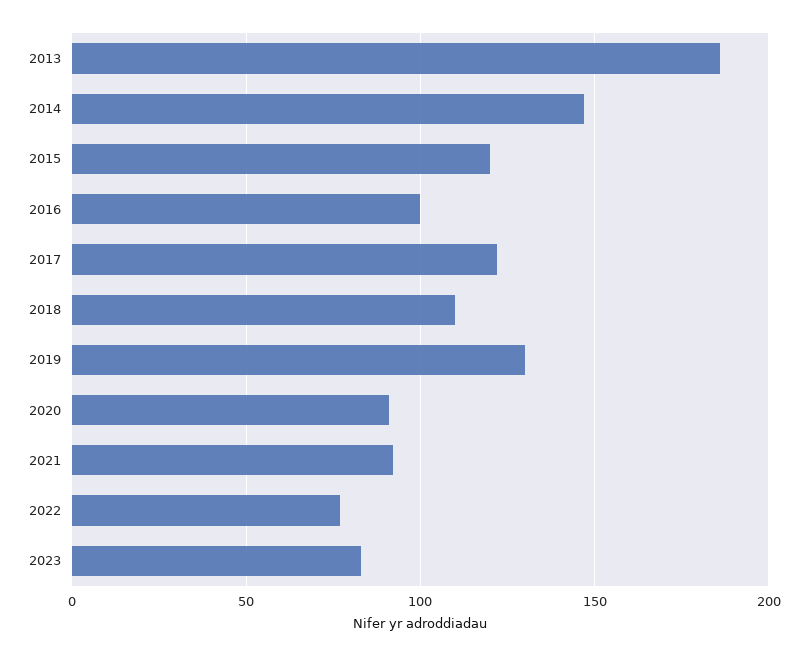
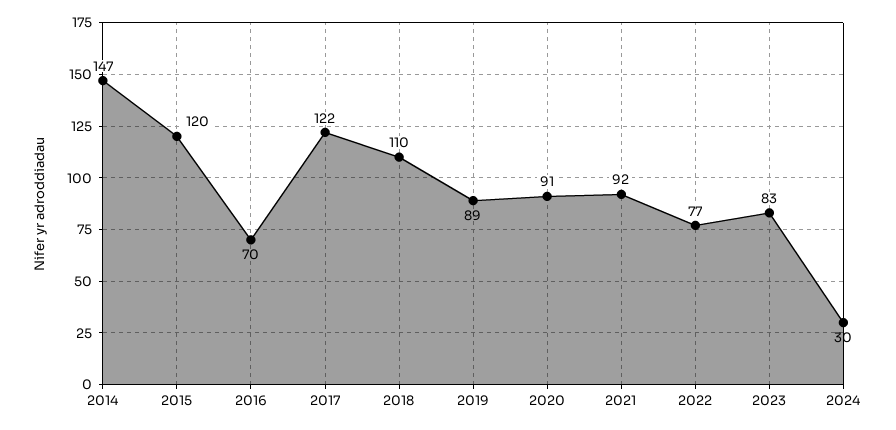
2013: 185 -> none
2016: 100 -> 70
2019: 130 -> 89
2024: none -> 30

